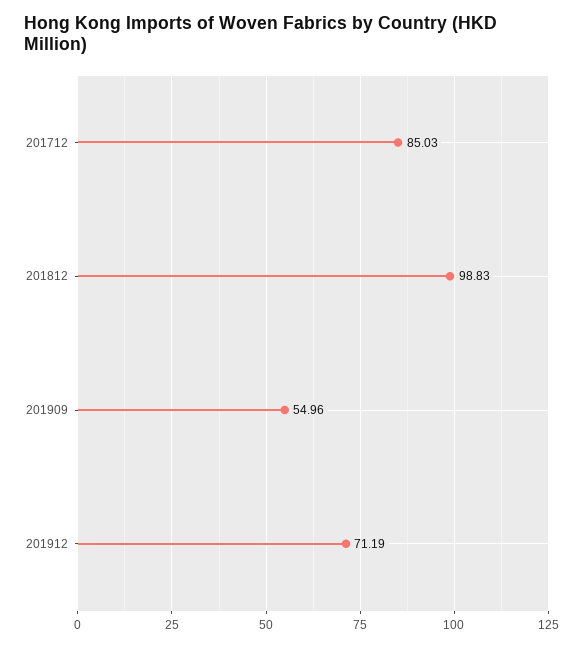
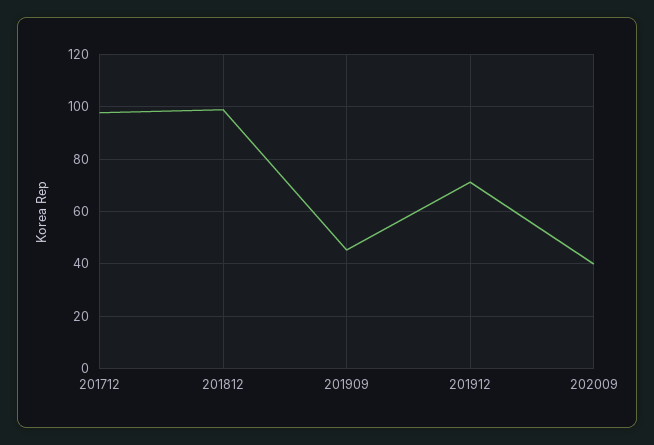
201712: 85.03 -> 97.5
201909: 54.96 -> 45
202009: none -> 40

